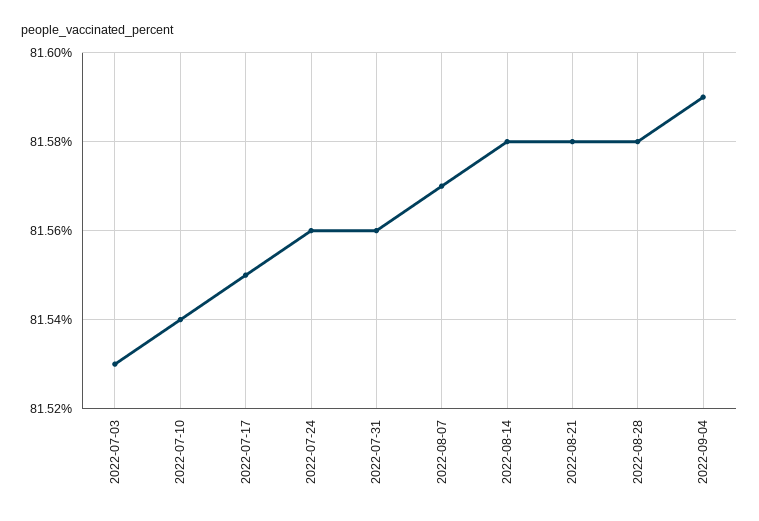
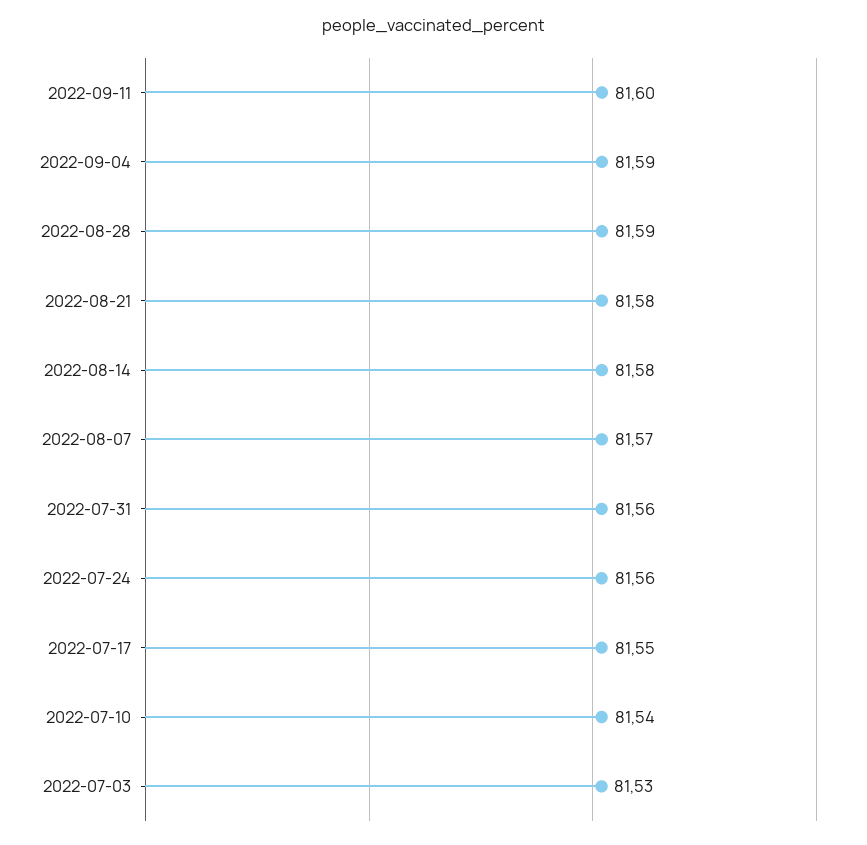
2022-08-28: 81.58 -> 81.59
2022-09-11: none -> 81.6

